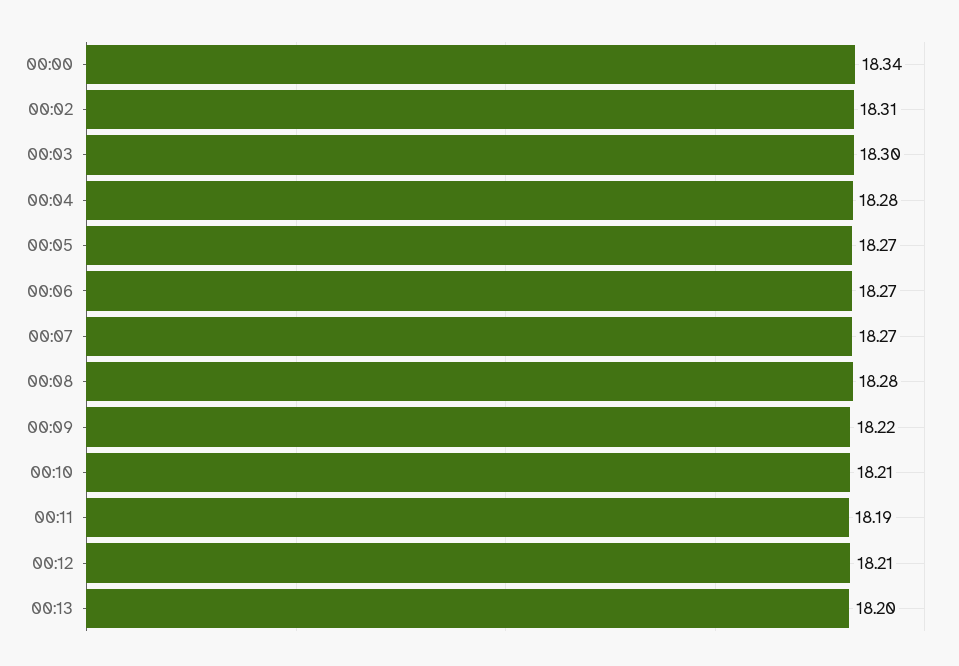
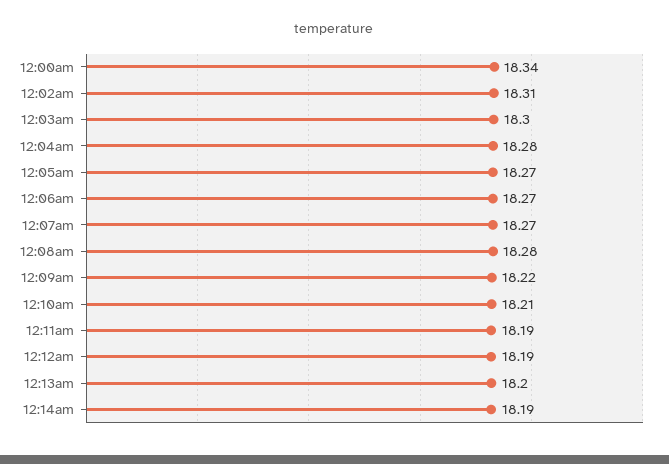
00:12: 18.21 -> 18.19
12:14am: none -> 18.19

